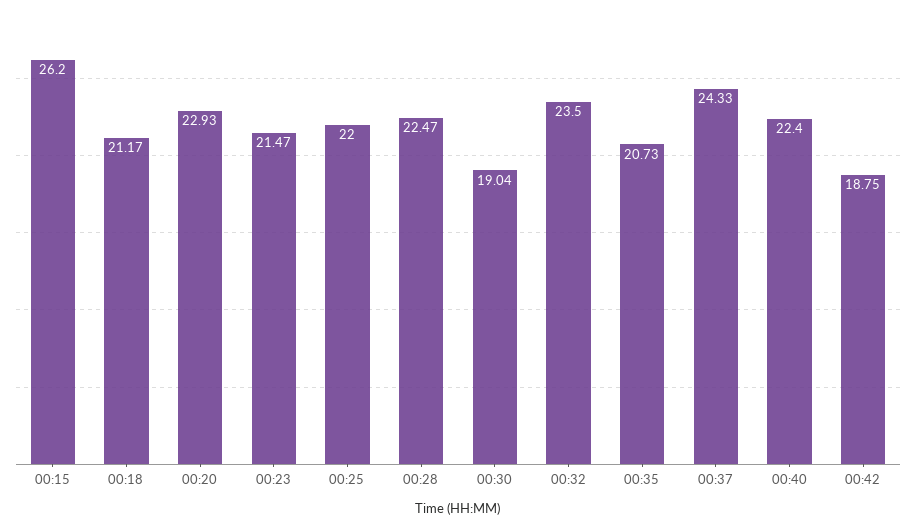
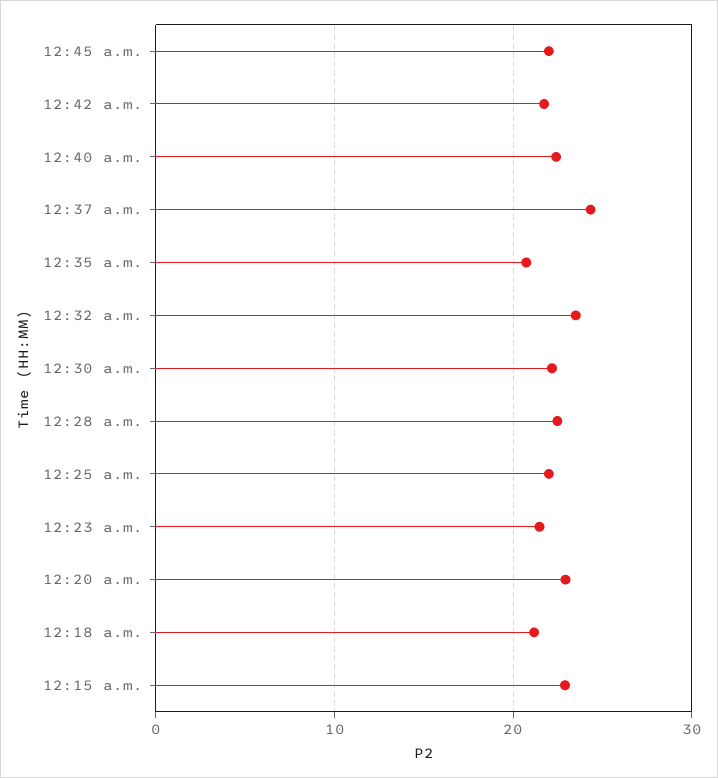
00:15: 26.2 -> 23
00:30: 19.04 -> 22
00:42: 18.75 -> 22
12:45 a.m.: none -> 22

